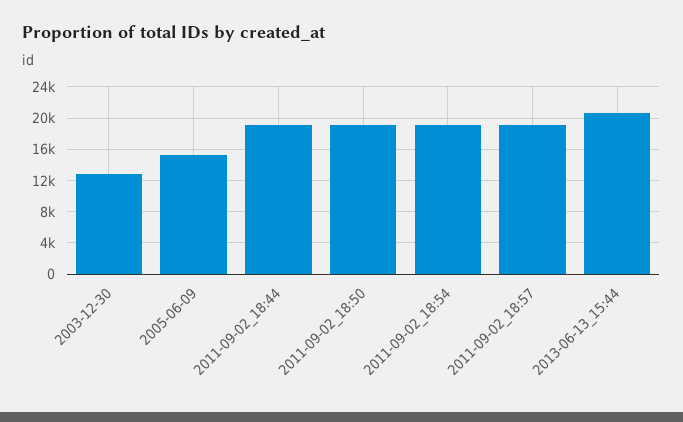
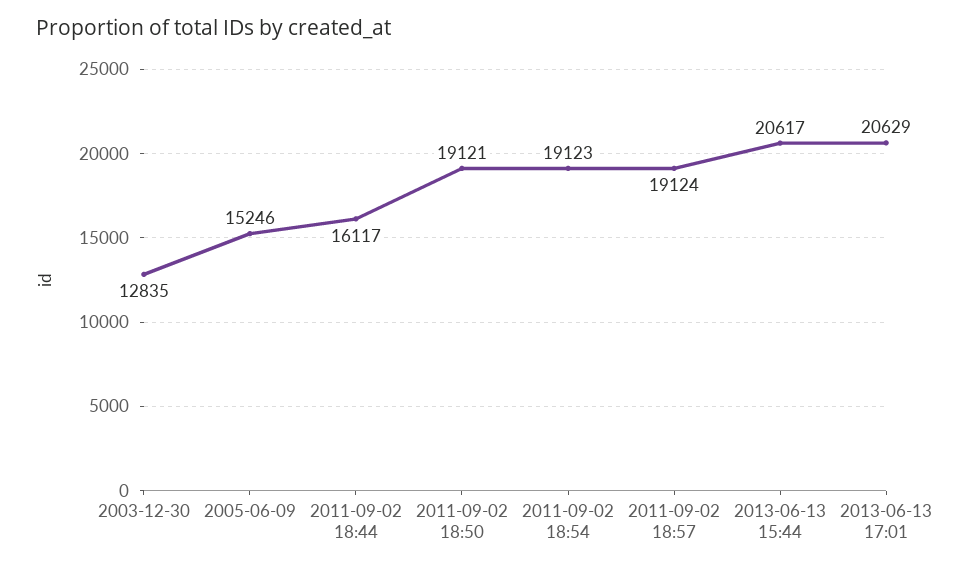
2011-09-02_18:44: 19000 -> 16117
2013-06-13 17:01: none -> 20629

